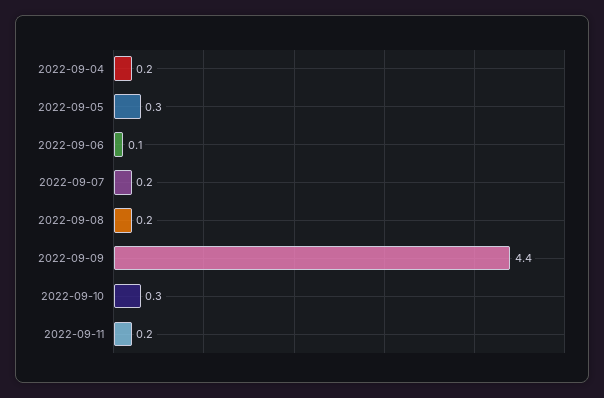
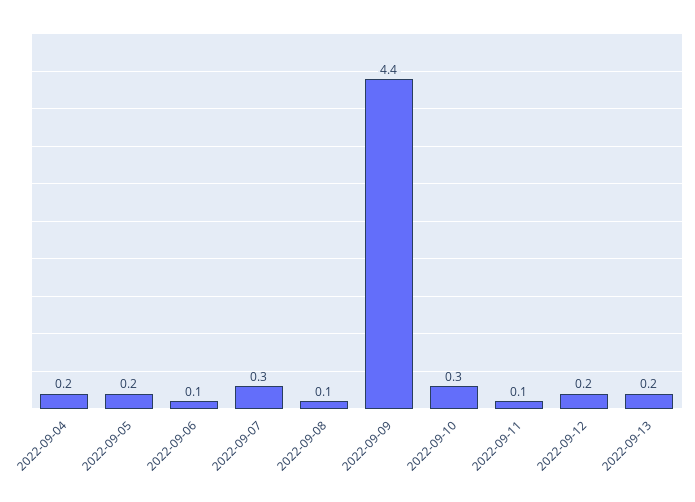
2022-09-05: 0.3 -> 0.2
2022-09-07: 0.2 -> 0.3
2022-09-08: 0.2 -> 0.1
2022-09-11: 0.2 -> 0.1
2022-09-12: none -> 0.2
2022-09-13: none -> 0.2

